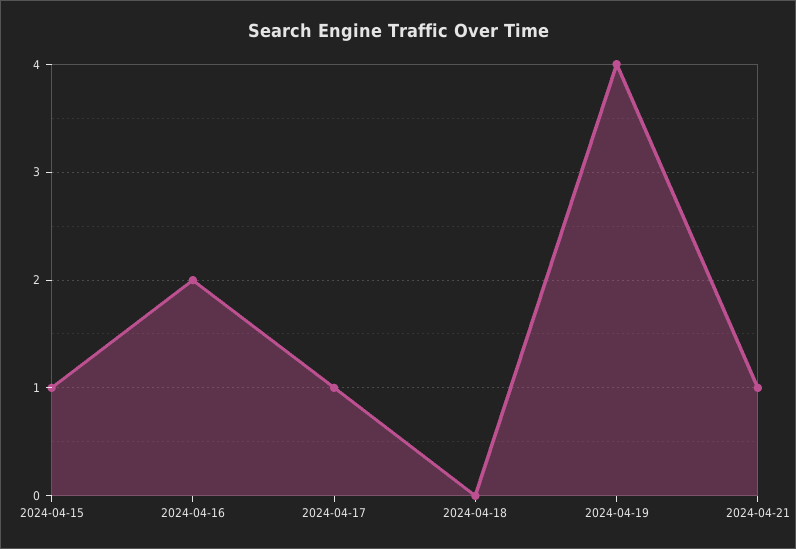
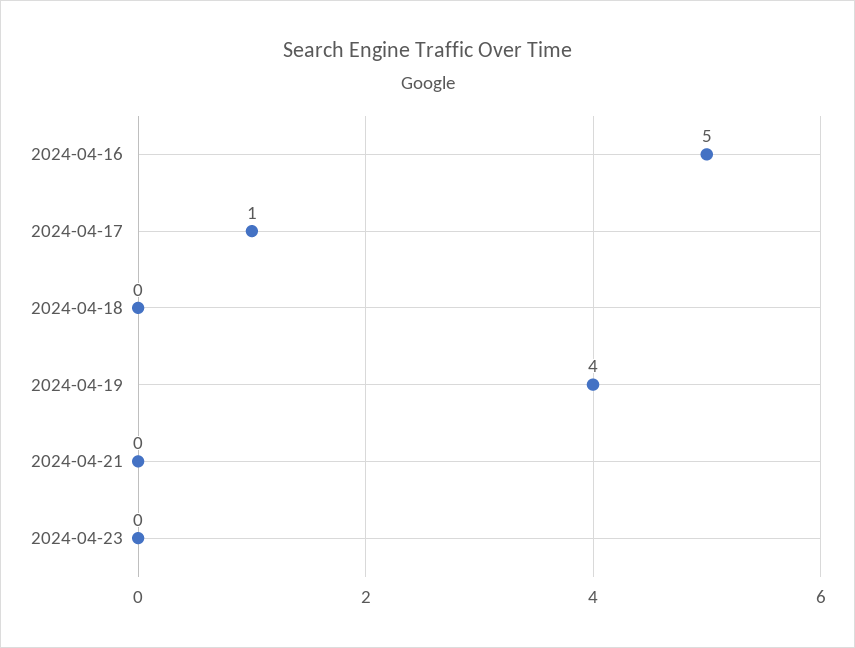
2024-04-15: 1 -> none
2024-04-16: 2 -> 5
2024-04-21: 1 -> 0
2024-04-23: none -> 0

